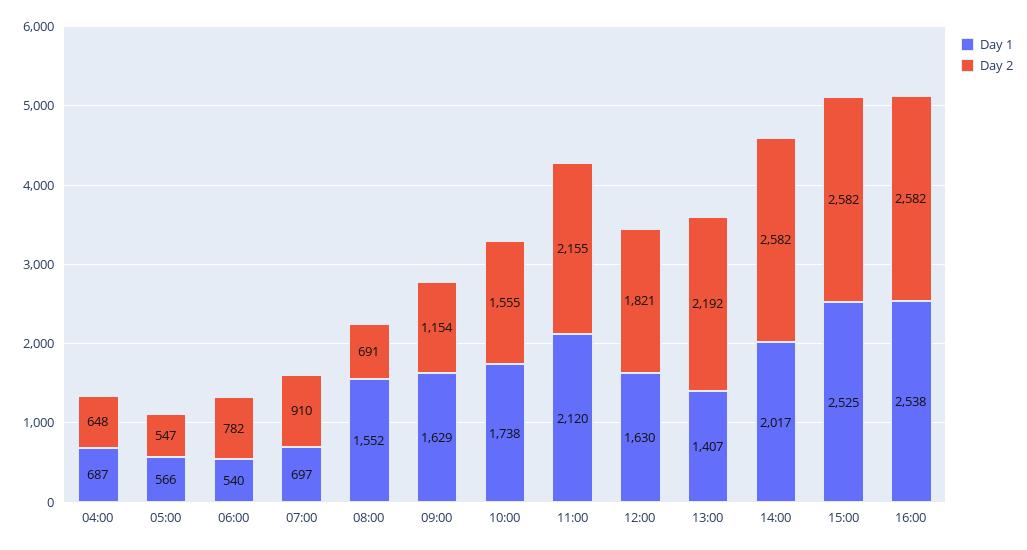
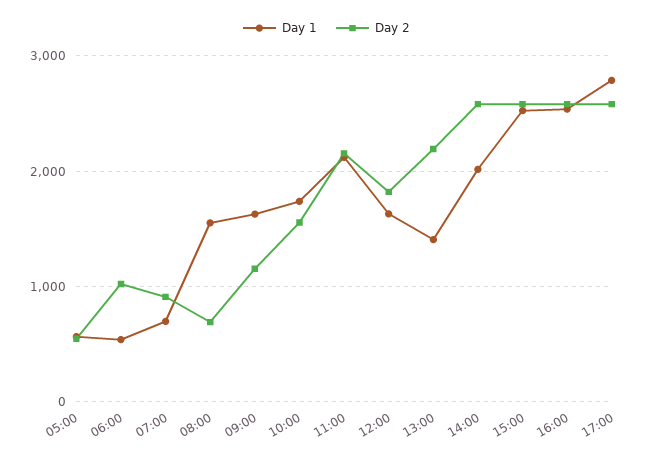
Day 1, 04:00: 687 -> none
Day 2, 04:00: 648 -> none
Day 2, 06:00: 782 -> 1000
Day 1, 17:00: none -> 2800
Day 2, 17:00: none -> 2600

